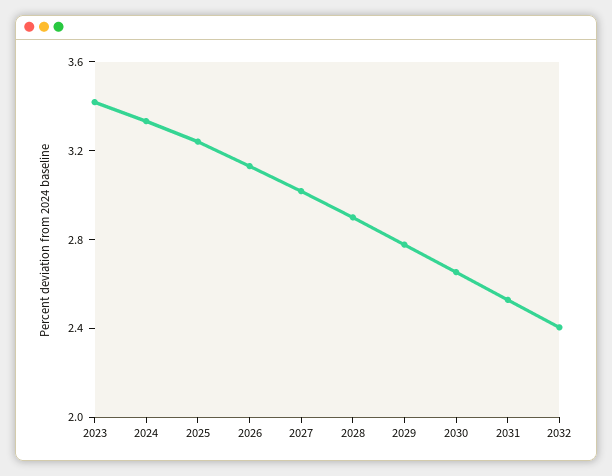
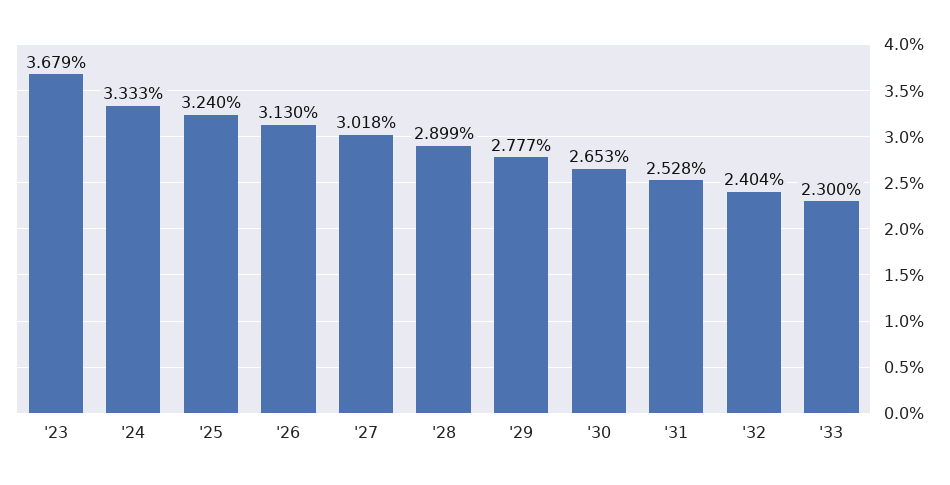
2023: 3.4 -> 3.679
'33: none -> 2.3

